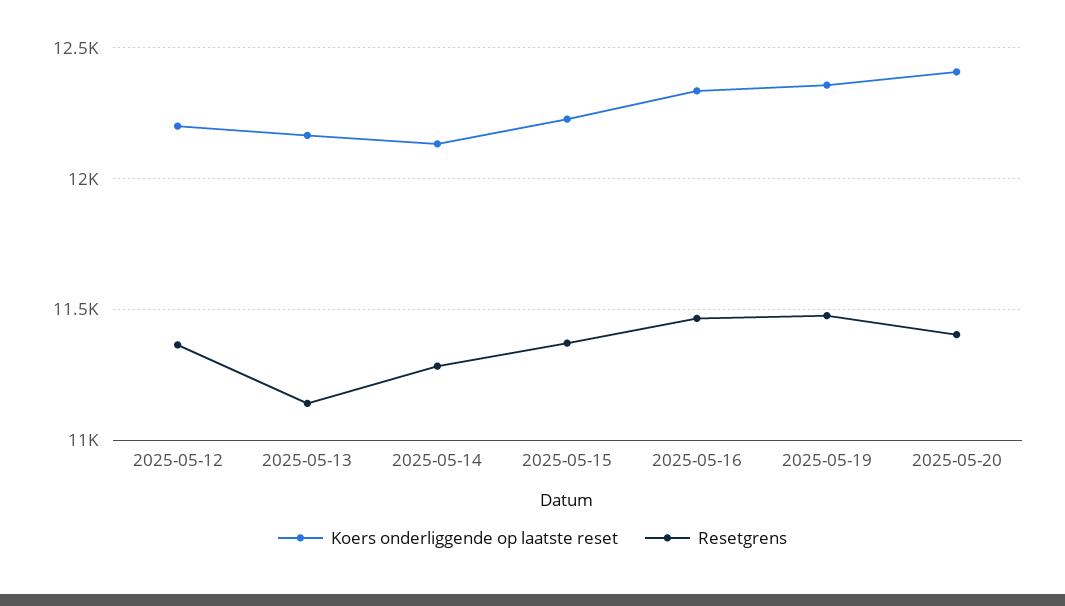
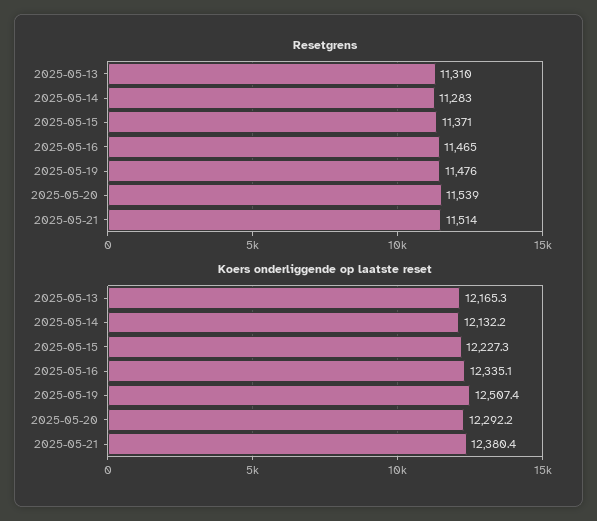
Koers onderliggende op laatste reset, 2025-05-12: 12200 -> none
Resetgrens, 2025-05-12: 11350 -> none
Resetgrens, 2025-05-13: 11150 -> 11310
Koers onderliggende op laatste reset, 2025-05-19: 12350 -> 12507.4
Koers onderliggende op laatste reset, 2025-05-20: 12400 -> 12292.2
Resetgrens, 2025-05-20: 11400 -> 11539
Resetgrens, 2025-05-21: none -> 11514
Koers onderliggende op laatste reset, 2025-05-21: none -> 12380.4

